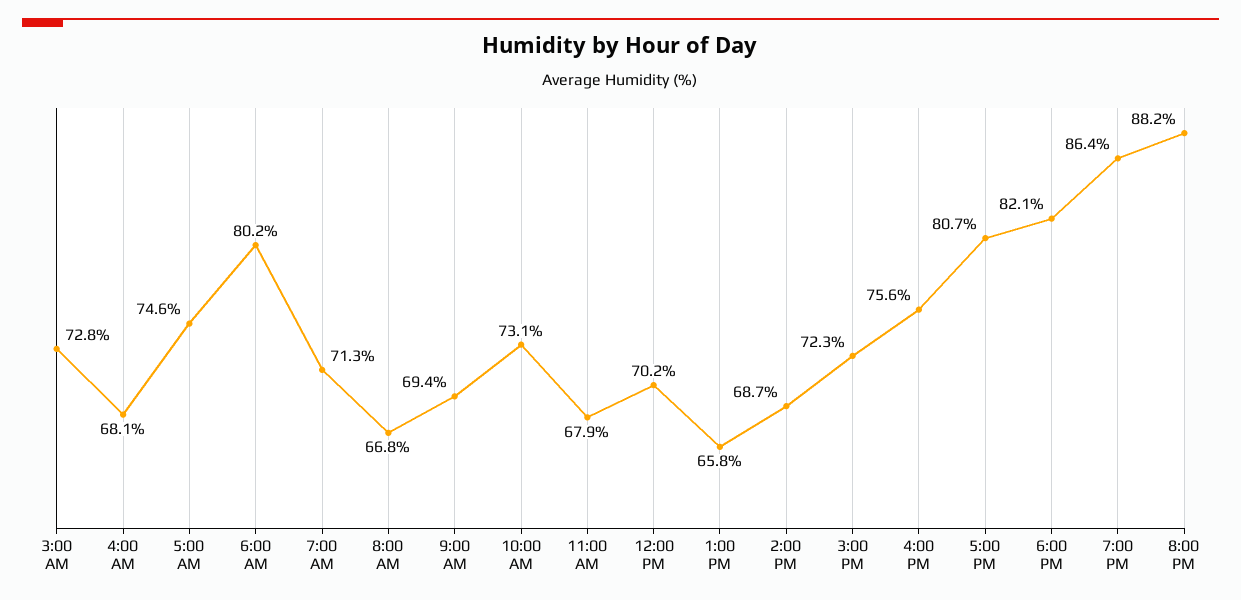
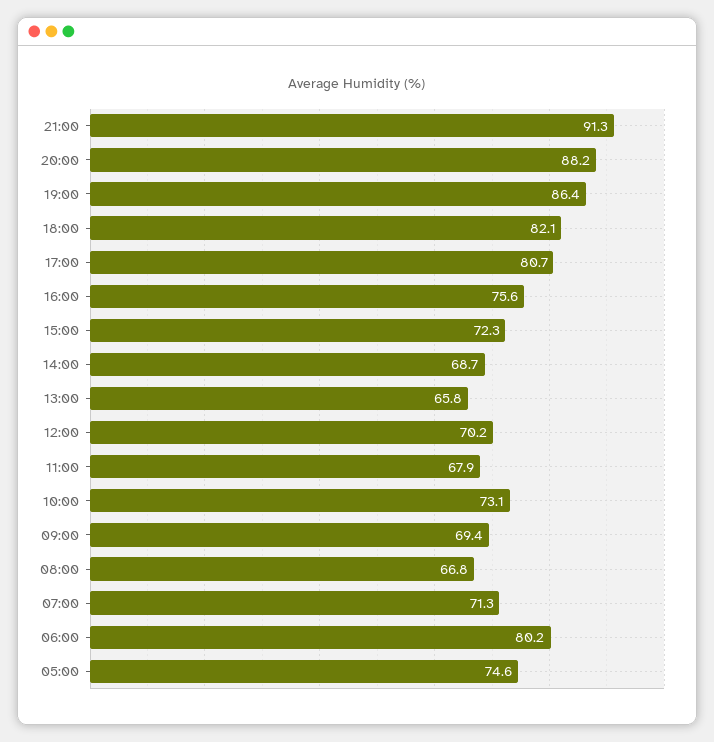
3:00 AM: 72.8 -> none
4:00 AM: 68.1 -> none
21:00: none -> 91.3

